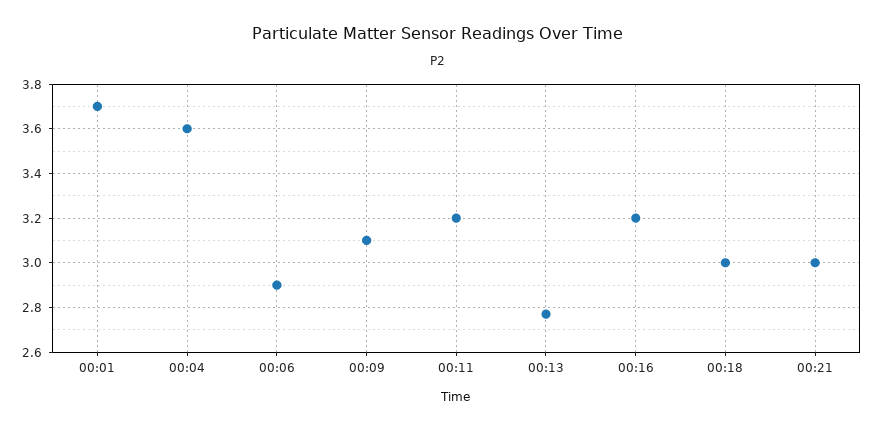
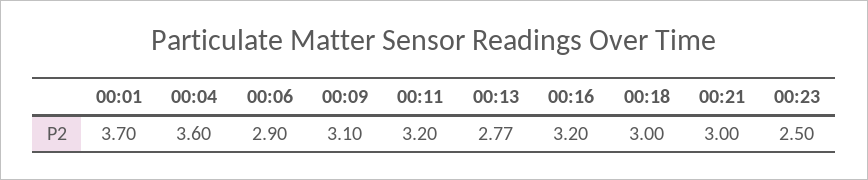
00:23: none -> 2.5

